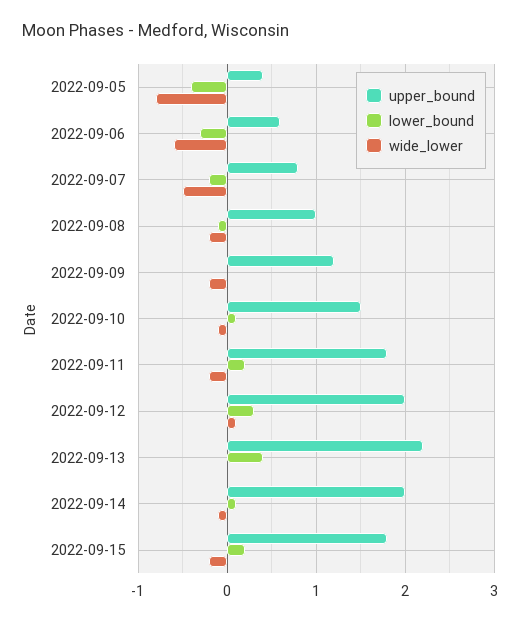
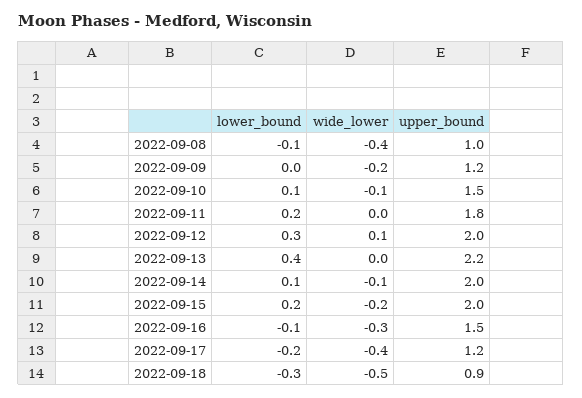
upper_bound, 2022-09-05: 0.4 -> none
lower_bound, 2022-09-05: -0.4 -> none
wide_lower, 2022-09-05: -0.8 -> none
upper_bound, 2022-09-06: 0.6 -> none
lower_bound, 2022-09-06: -0.3 -> none
wide_lower, 2022-09-06: -0.6 -> none
upper_bound, 2022-09-07: 0.8 -> none
lower_bound, 2022-09-07: -0.2 -> none
wide_lower, 2022-09-07: -0.5 -> none
wide_lower, 2022-09-08: -0.2 -> -0.4
wide_lower, 2022-09-11: -0.2 -> 0
upper_bound, 2022-09-15: 1.8 -> 2
lower_bound, 2022-09-16: none -> -0.1
wide_lower, 2022-09-16: none -> -0.3
upper_bound, 2022-09-16: none -> 1.5
lower_bound, 2022-09-17: none -> -0.2
wide_lower, 2022-09-17: none -> -0.4
upper_bound, 2022-09-17: none -> 1.2
lower_bound, 2022-09-18: none -> -0.3
wide_lower, 2022-09-18: none -> -0.5
upper_bound, 2022-09-18: none -> 0.9

